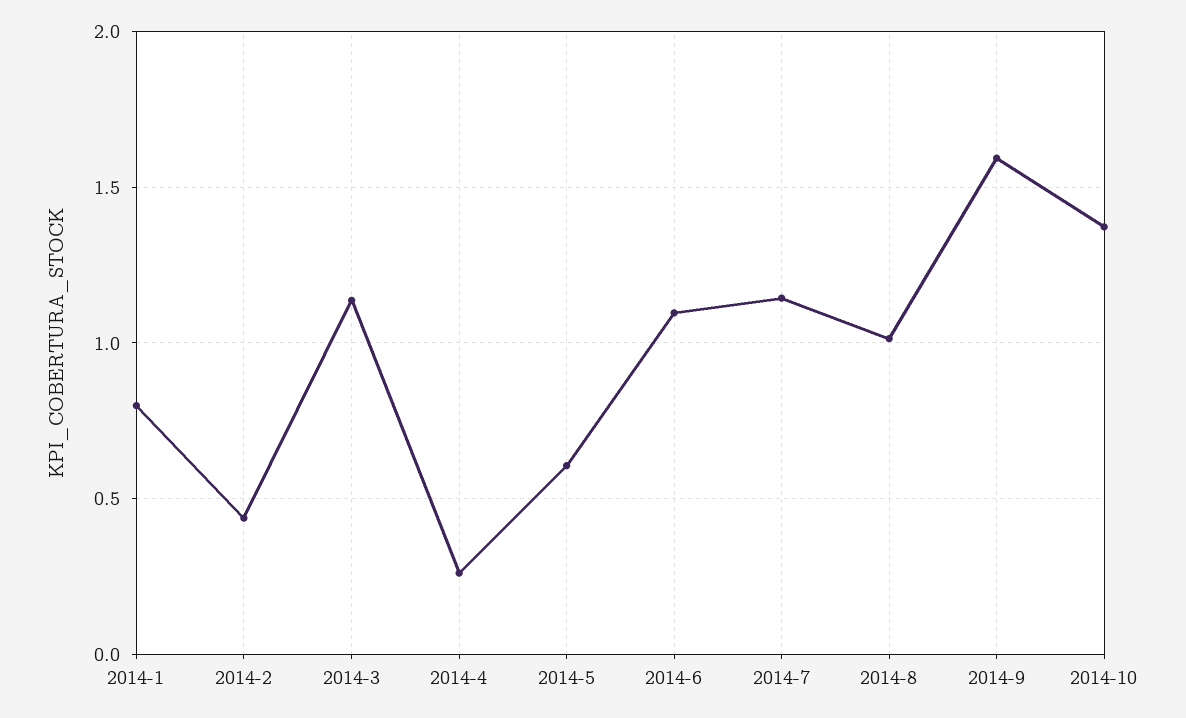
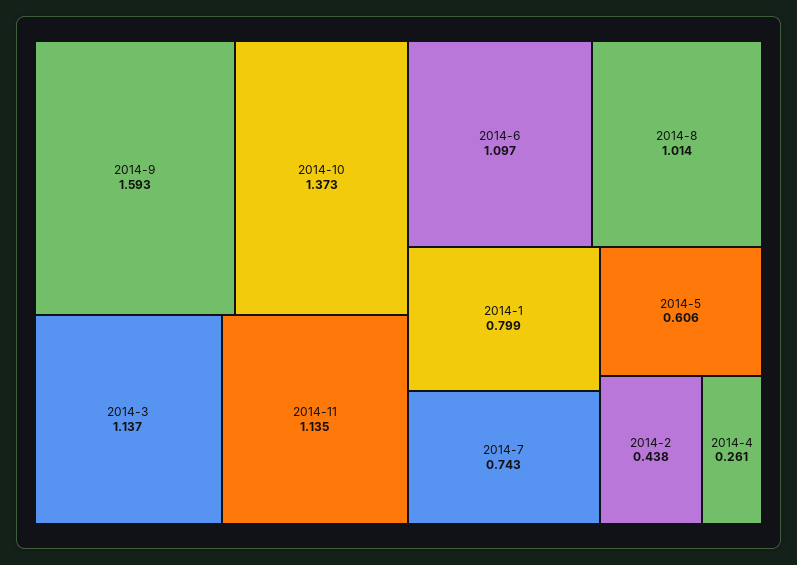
2014-7: 1.15 -> 0.743
2014-11: none -> 1.135

